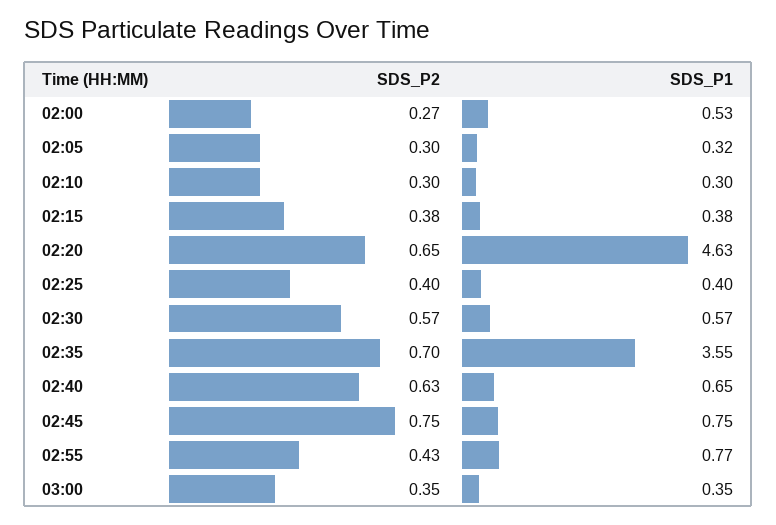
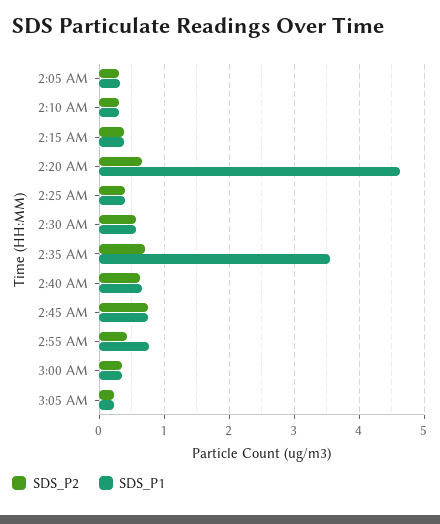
SDS_P2, 02:00: 0.27 -> none
SDS_P1, 02:00: 0.53 -> none
SDS_P2, 3:05 AM: none -> 0.2
SDS_P1, 3:05 AM: none -> 0.2

